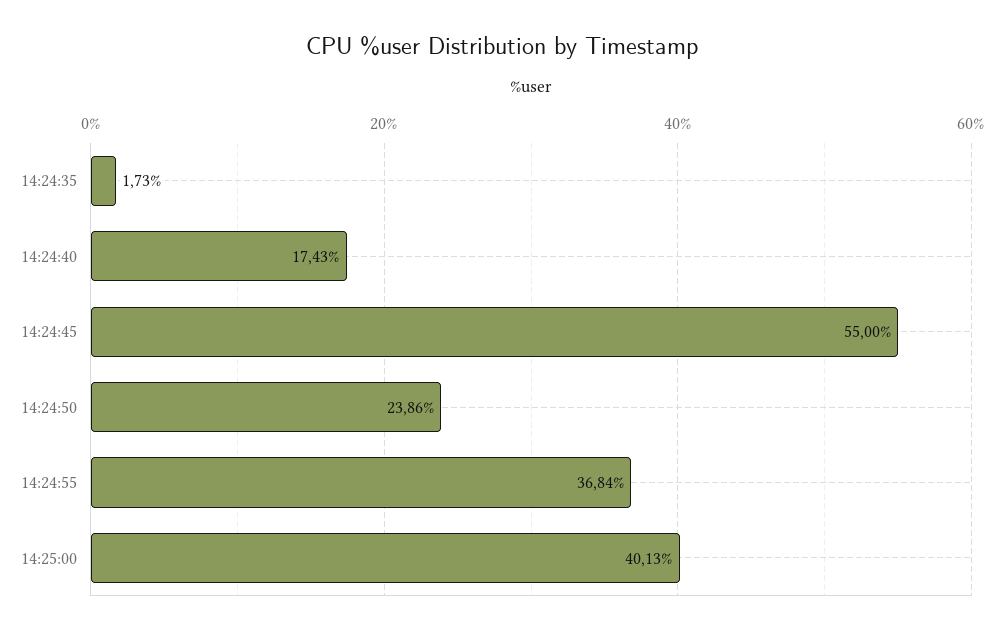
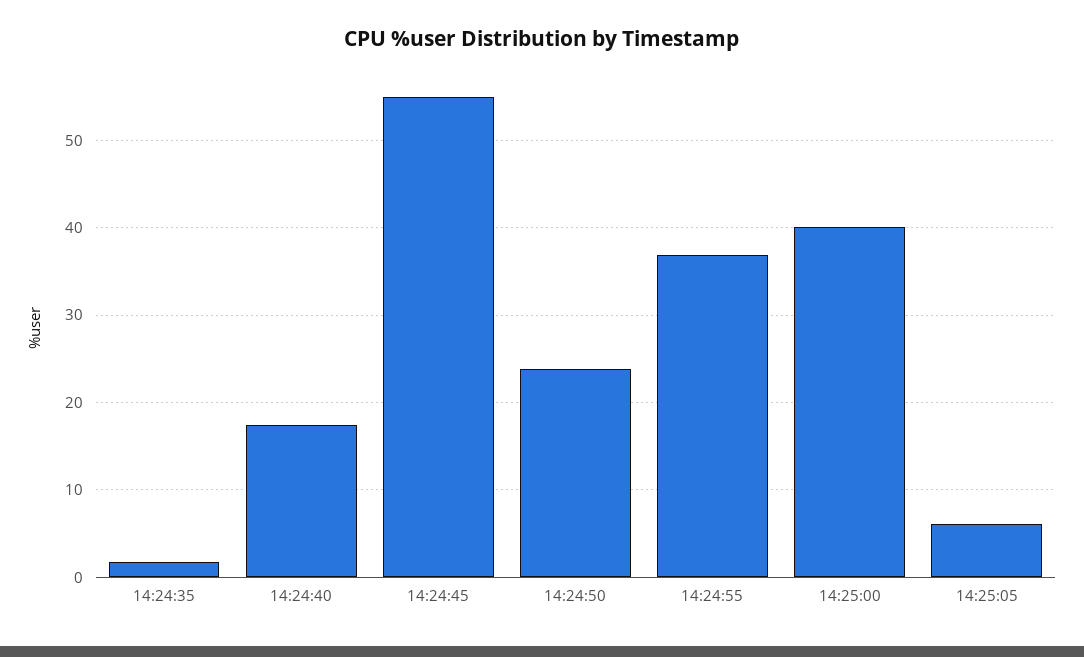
14:25:05: none -> 6

